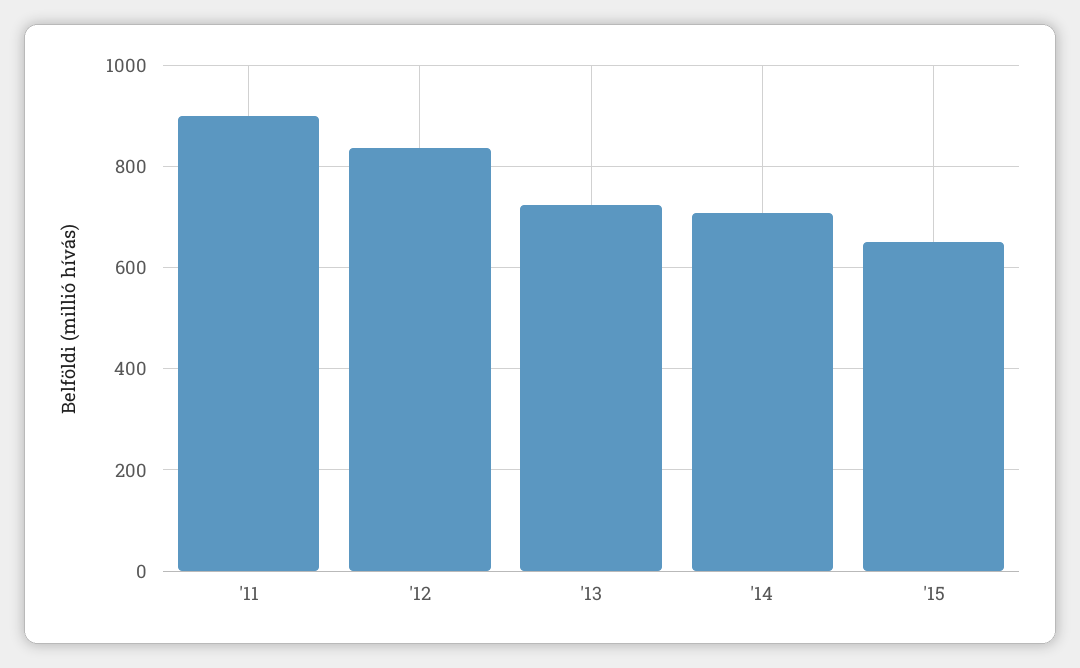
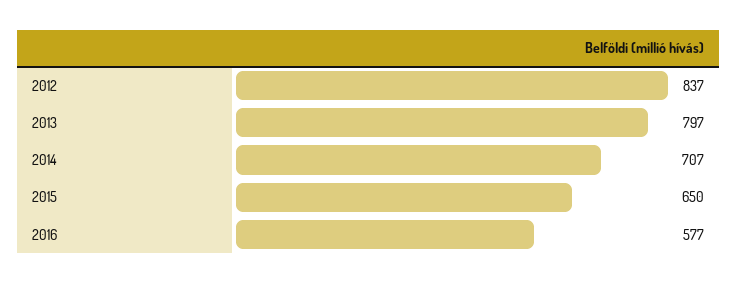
'11: 900 -> none
'13: 720 -> 797
2016: none -> 577

